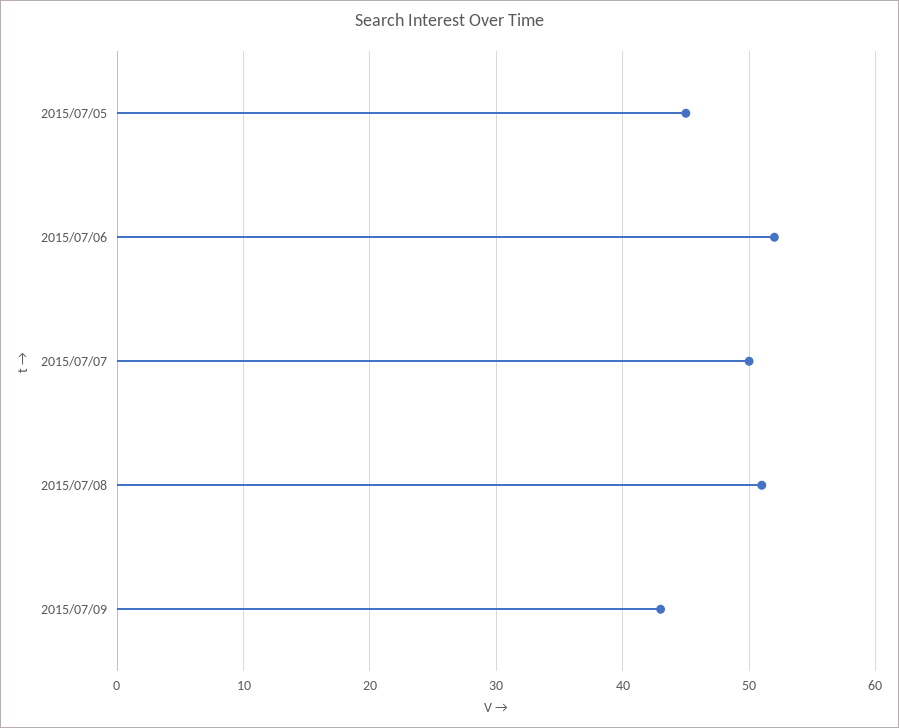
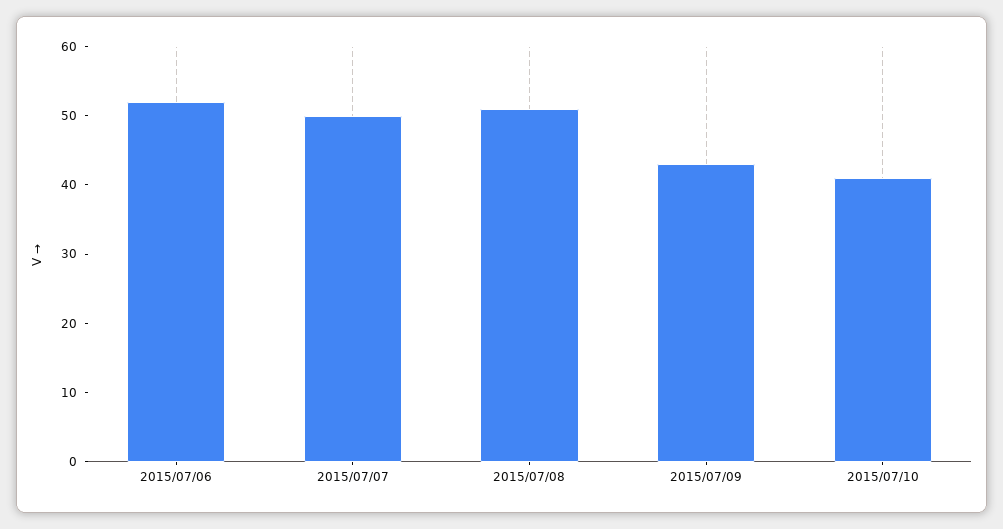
2015/07/05: 45 -> none
2015/07/10: none -> 40

